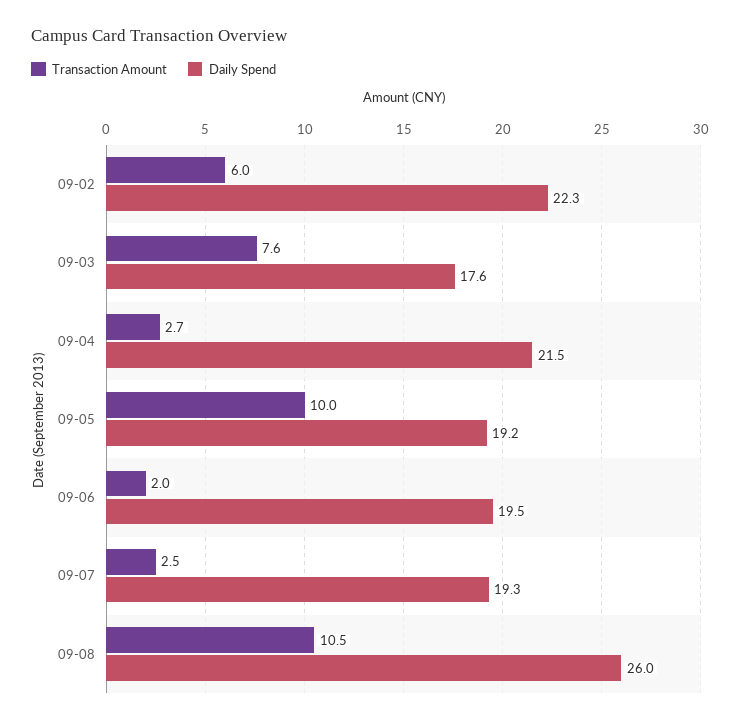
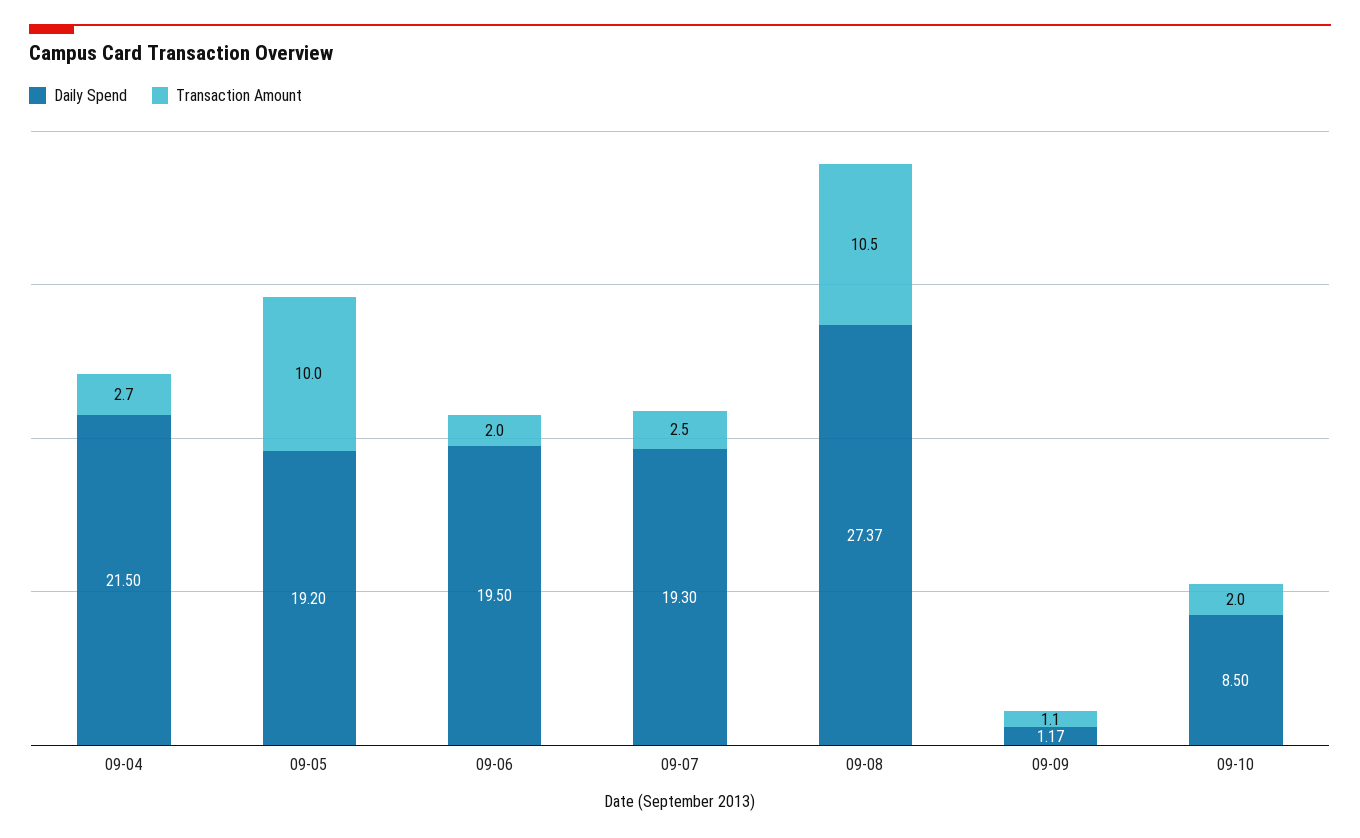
Transaction Amount, 09-02: 6 -> none
Daily Spend, 09-02: 22.3 -> none
Transaction Amount, 09-03: 7.6 -> none
Daily Spend, 09-03: 17.6 -> none
Daily Spend, 09-08: 26 -> 27.37
Daily Spend, 09-09: none -> 1.17
Transaction Amount, 09-09: none -> 1.1
Daily Spend, 09-10: none -> 8.5
Transaction Amount, 09-10: none -> 2

